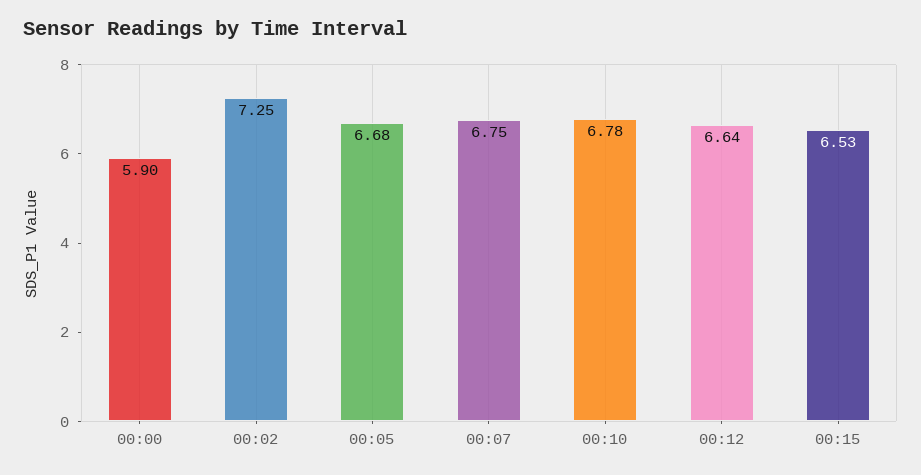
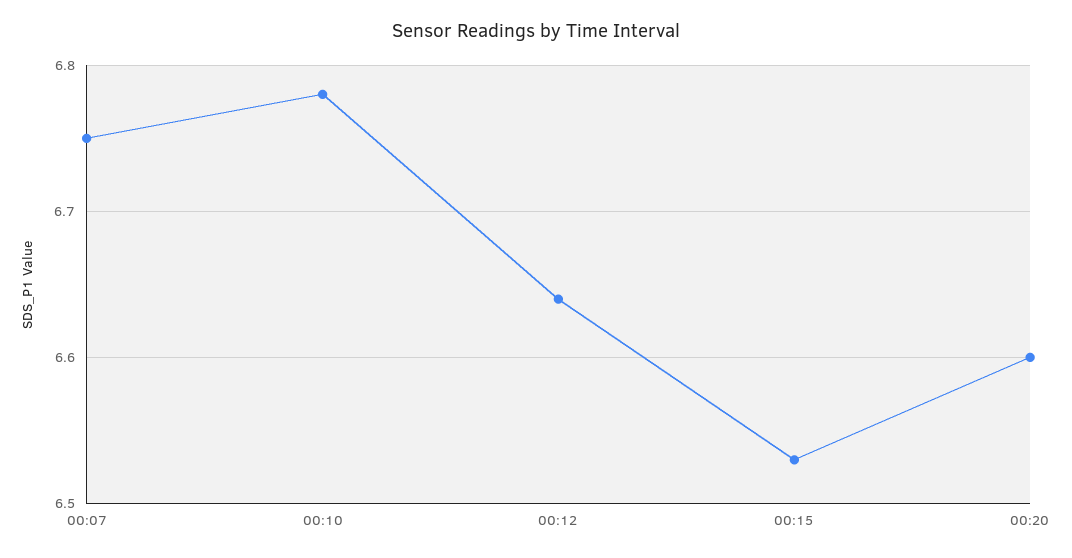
00:00: 5.9 -> none
00:02: 7.25 -> none
00:05: 6.68 -> none
00:20: none -> 6.6

